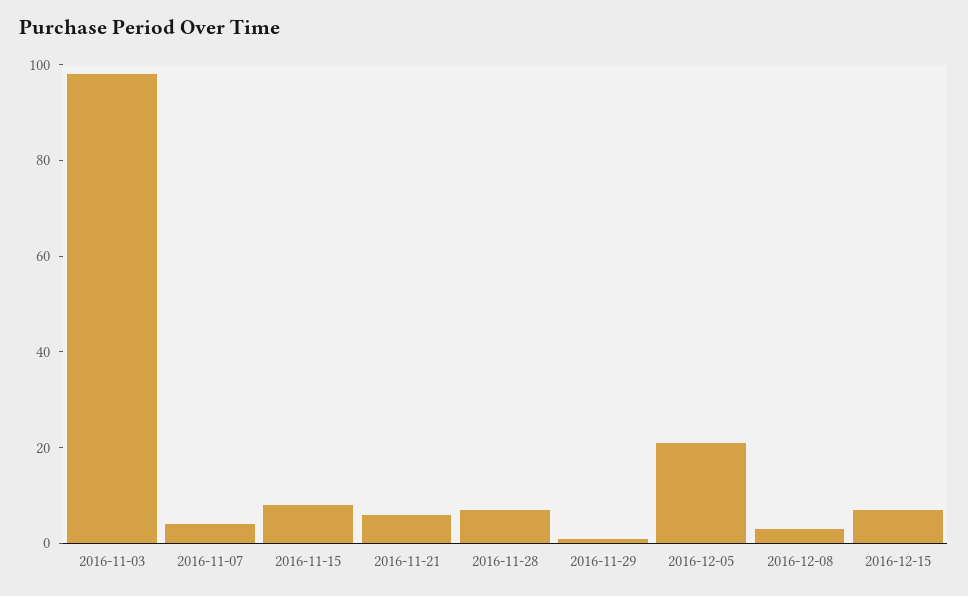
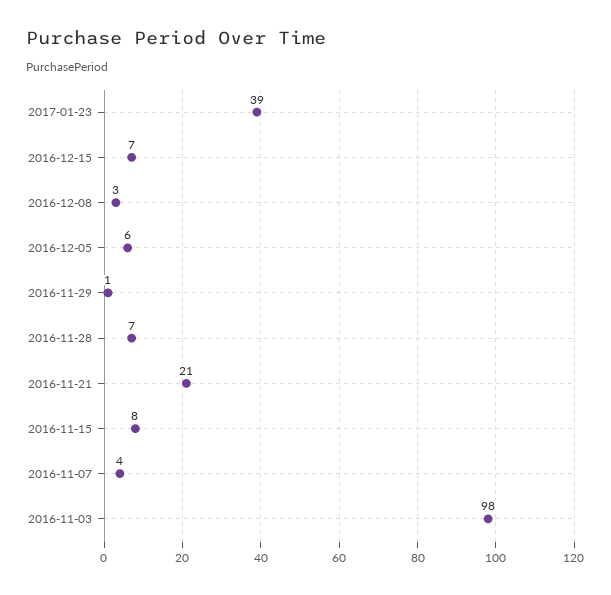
2016-11-21: 5 -> 21
2016-12-05: 20 -> 6
2017-01-23: none -> 39

